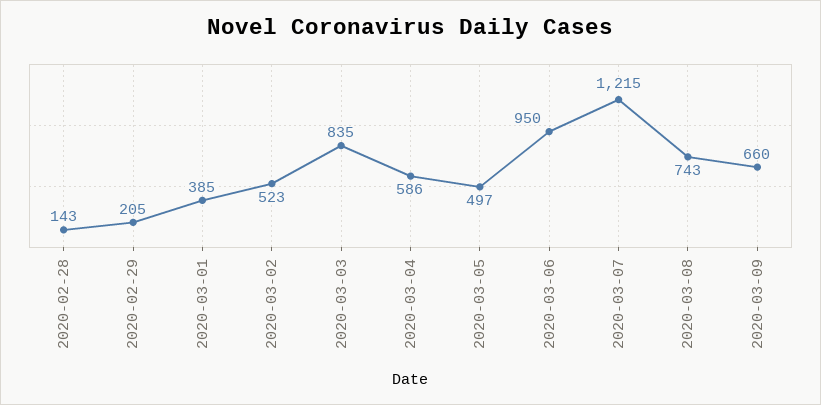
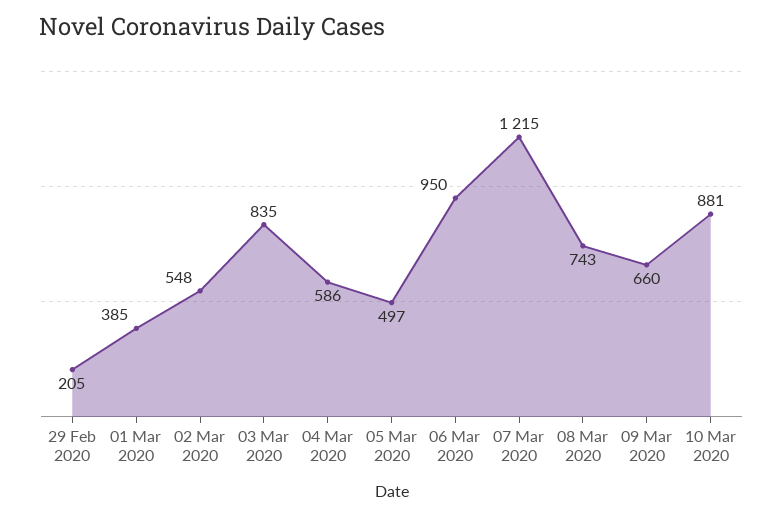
2020-02-28: 143 -> none
2020-03-02: 523 -> 548
10 Mar 2020: none -> 881

